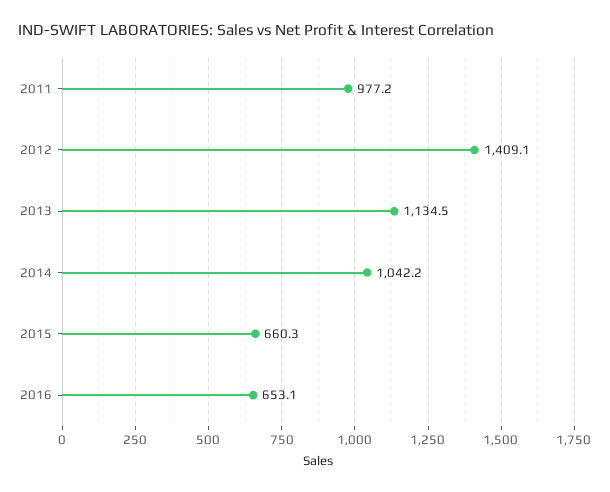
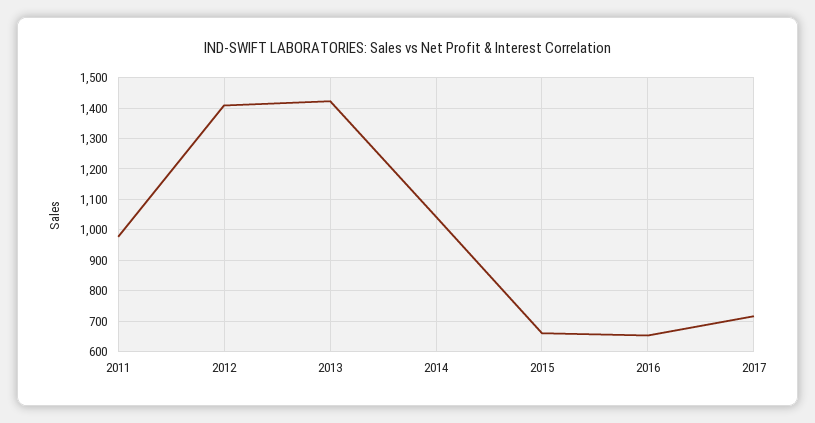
2013: 1134.5 -> 1420
2017: none -> 720

